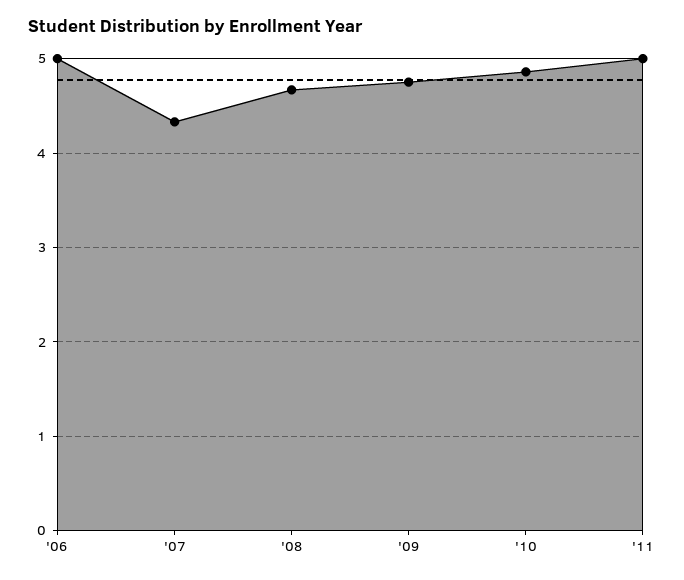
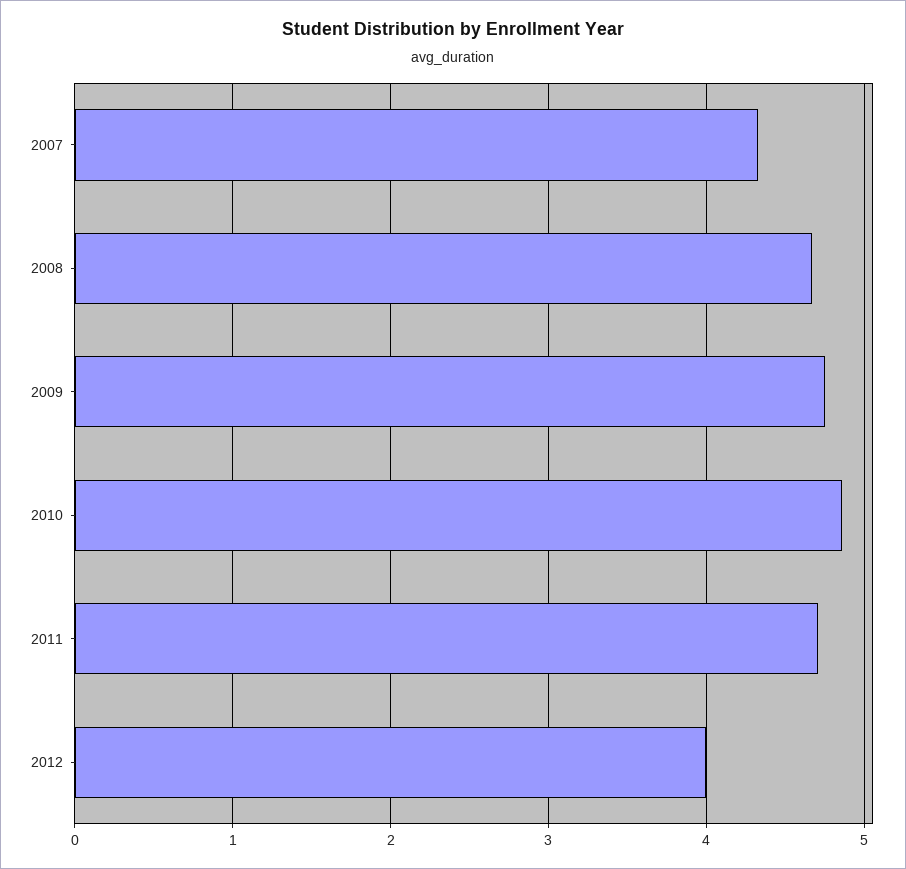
'06: 5 -> none
'11: 5 -> 4.7
2012: none -> 4

